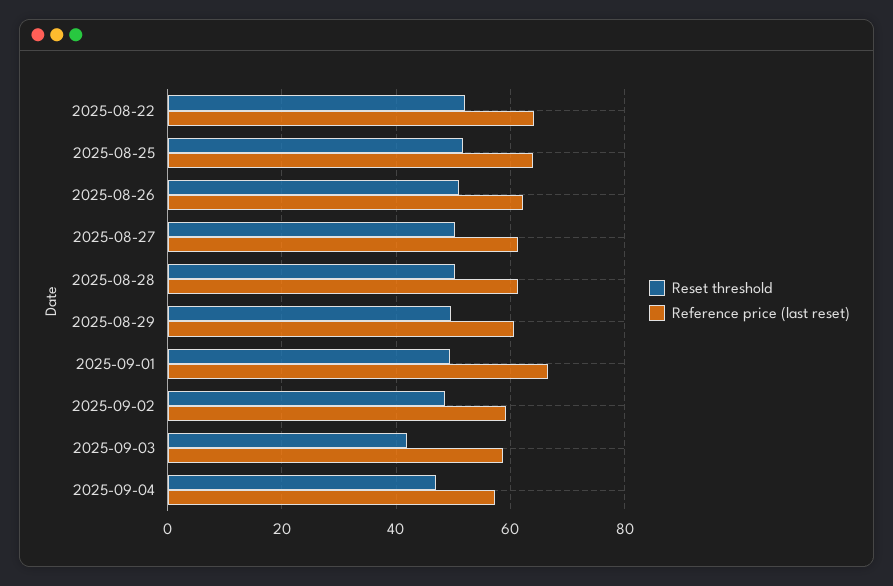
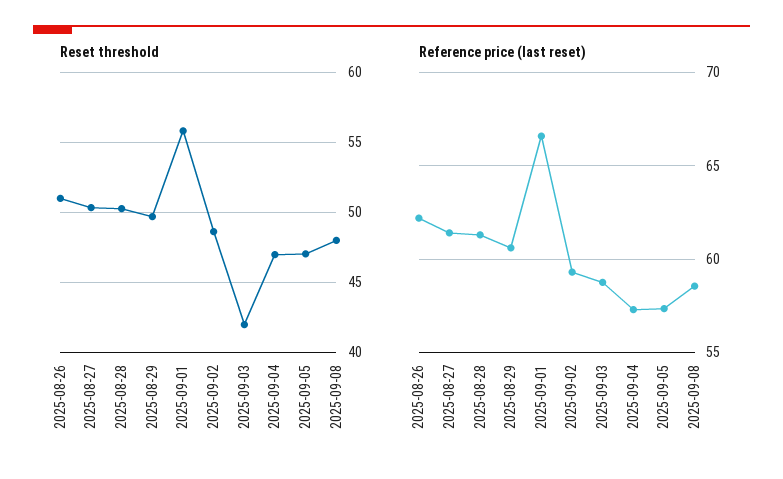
Reset threshold, 2025-08-22: 52 -> none
Reference price (last reset), 2025-08-22: 64 -> none
Reset threshold, 2025-08-25: 52 -> none
Reference price (last reset), 2025-08-25: 64 -> none
Reset threshold, 2025-09-01: 50 -> 56
Reset threshold, 2025-09-05: none -> 47
Reset threshold, 2025-09-08: none -> 48
Reference price (last reset), 2025-09-05: none -> 57.5
Reference price (last reset), 2025-09-08: none -> 58.5

